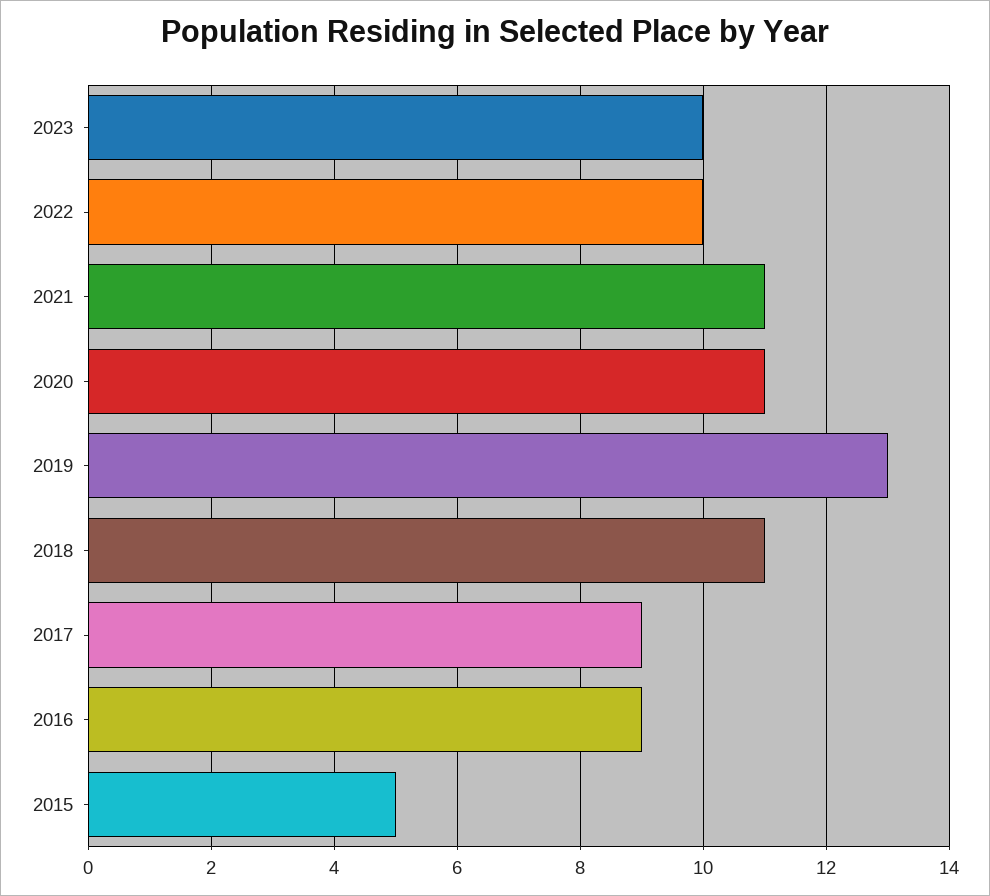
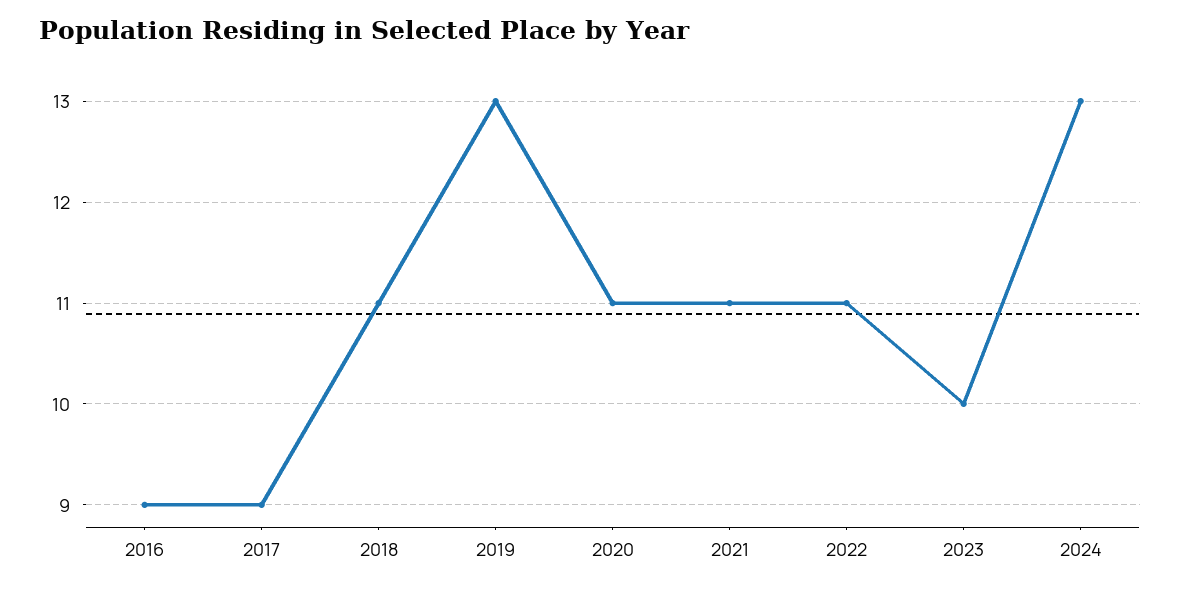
2022: 10 -> 11
2015: 5 -> none
2024: none -> 13

